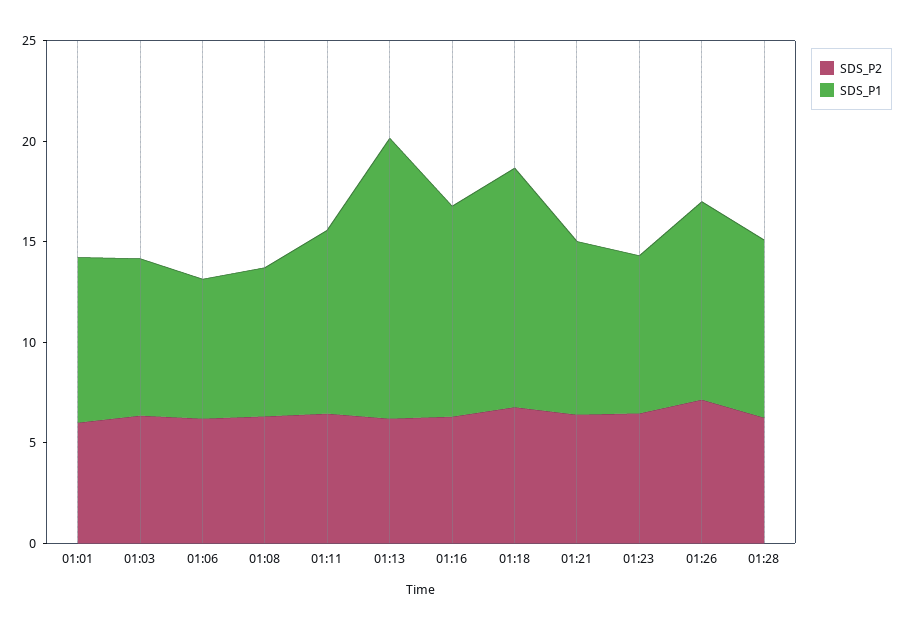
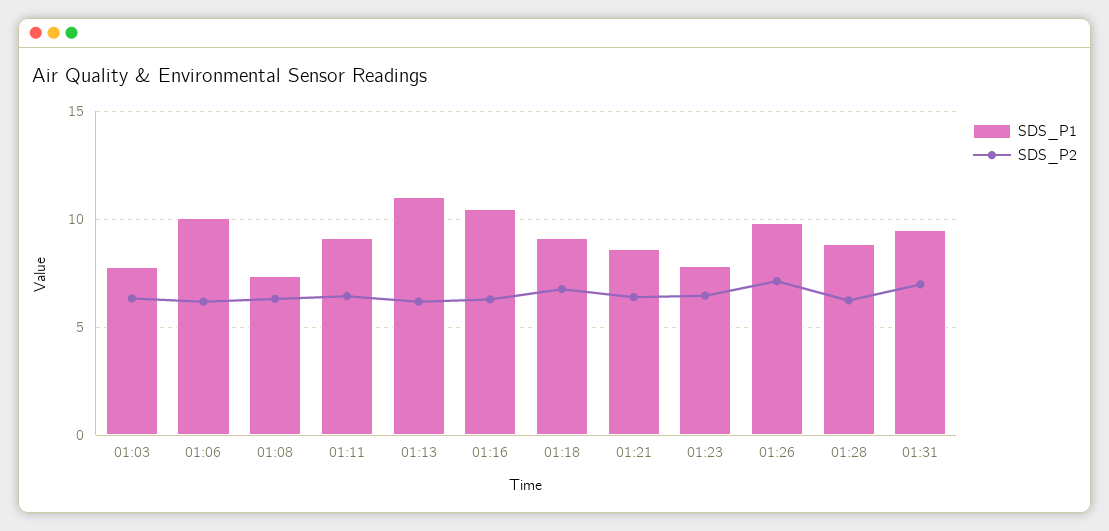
SDS_P2, 01:01: 6 -> none
SDS_P1, 01:01: 8 -> none
SDS_P1, 01:06: 7 -> 10
SDS_P1, 01:13: 14 -> 11
SDS_P1, 01:18: 12 -> 9
SDS_P1, 01:31: none -> 9.5
SDS_P2, 01:31: none -> 7

